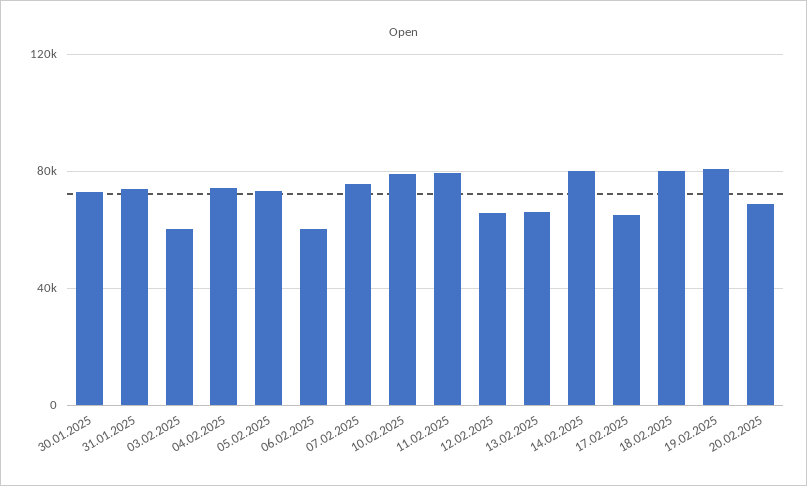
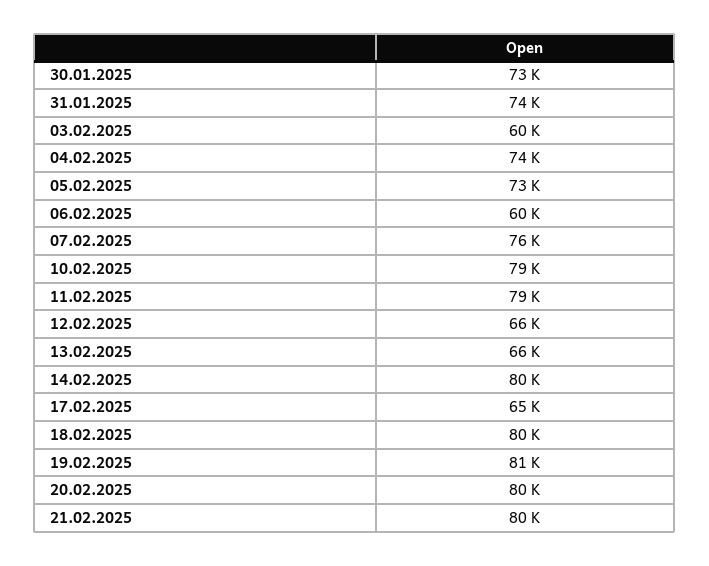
20.02.2025: 70000 -> 80000
21.02.2025: none -> 80000

